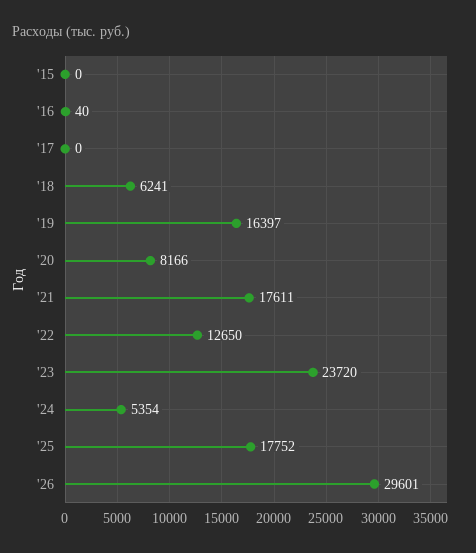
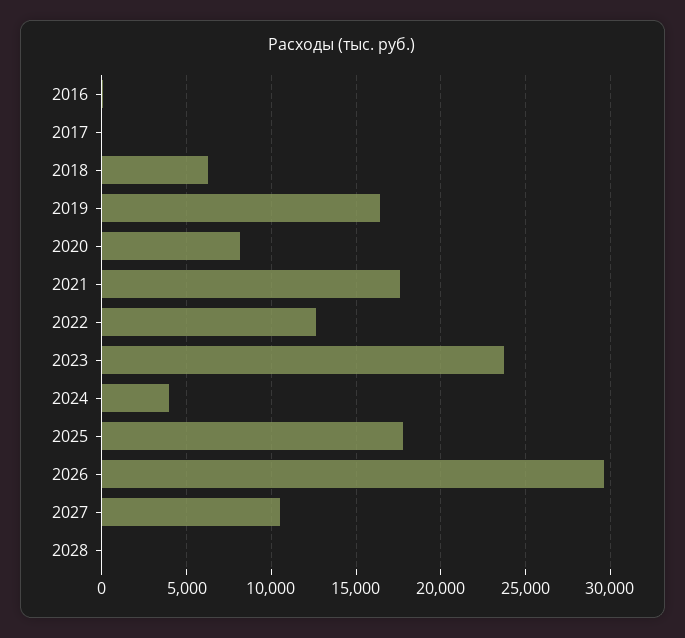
'15: 0 -> none
'24: 5354 -> 4000
2027: none -> 10500
2028: none -> 0

